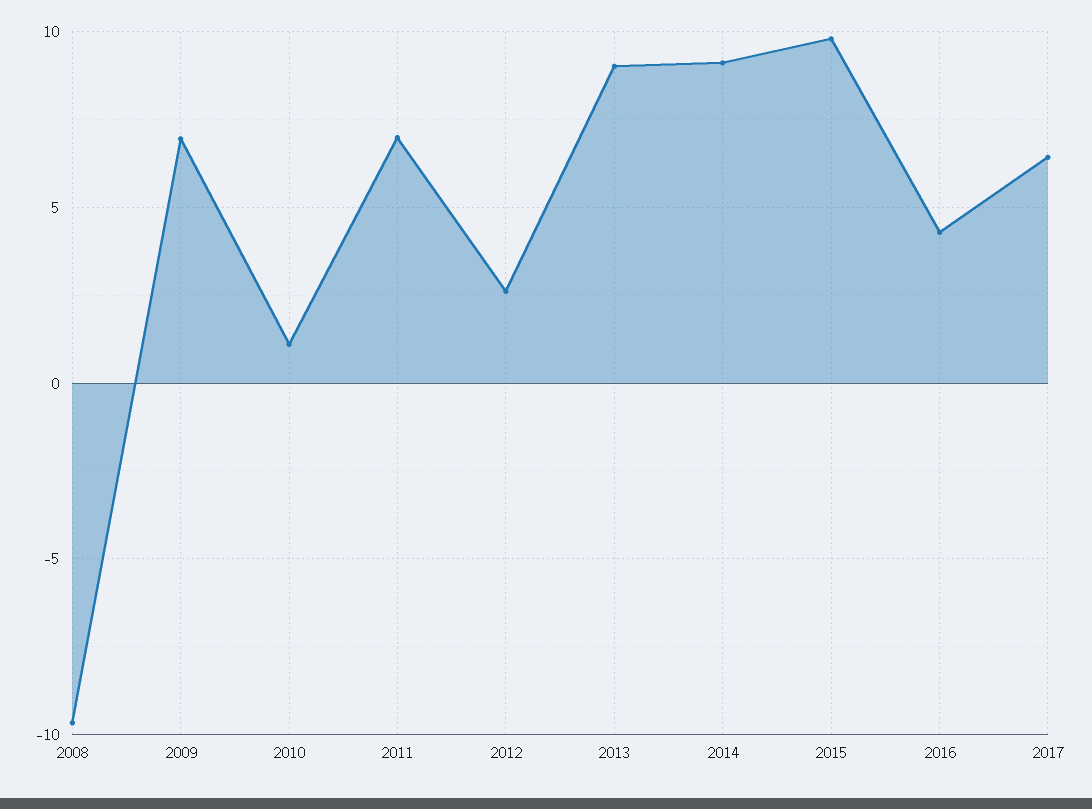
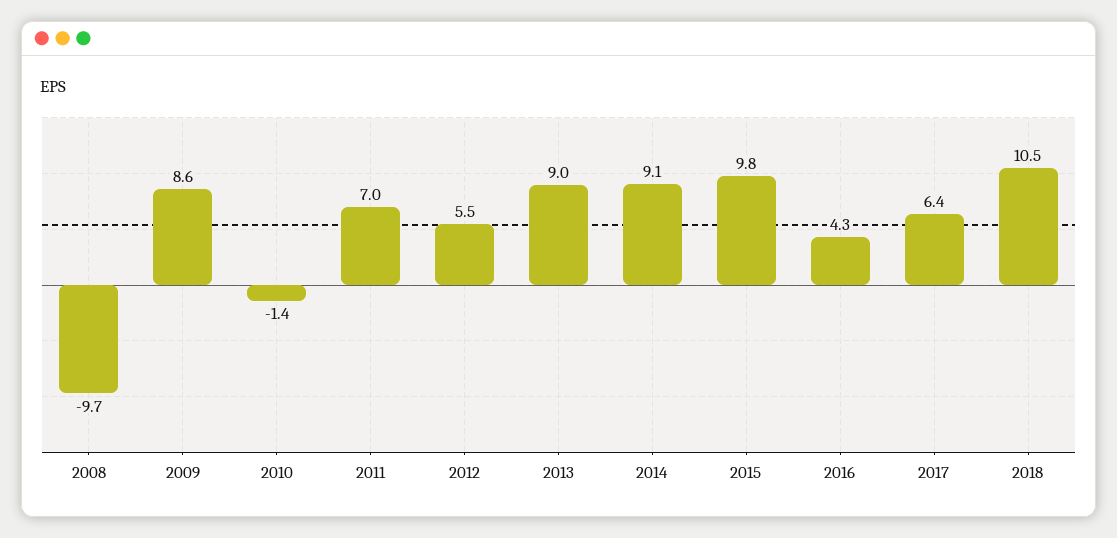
2009: 7 -> 8.6
2010: 1 -> -1.4
2012: 2.5 -> 5.5
2018: none -> 10.5

